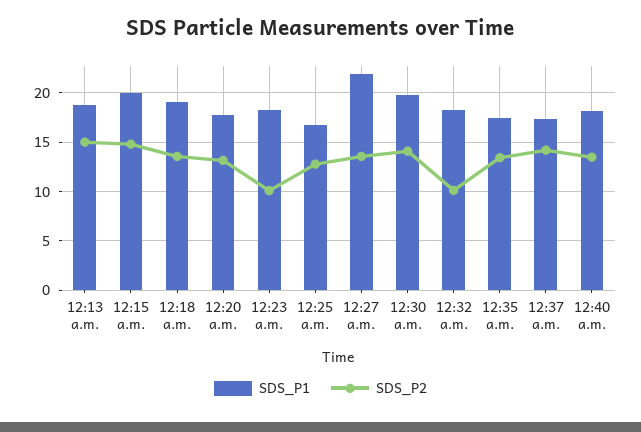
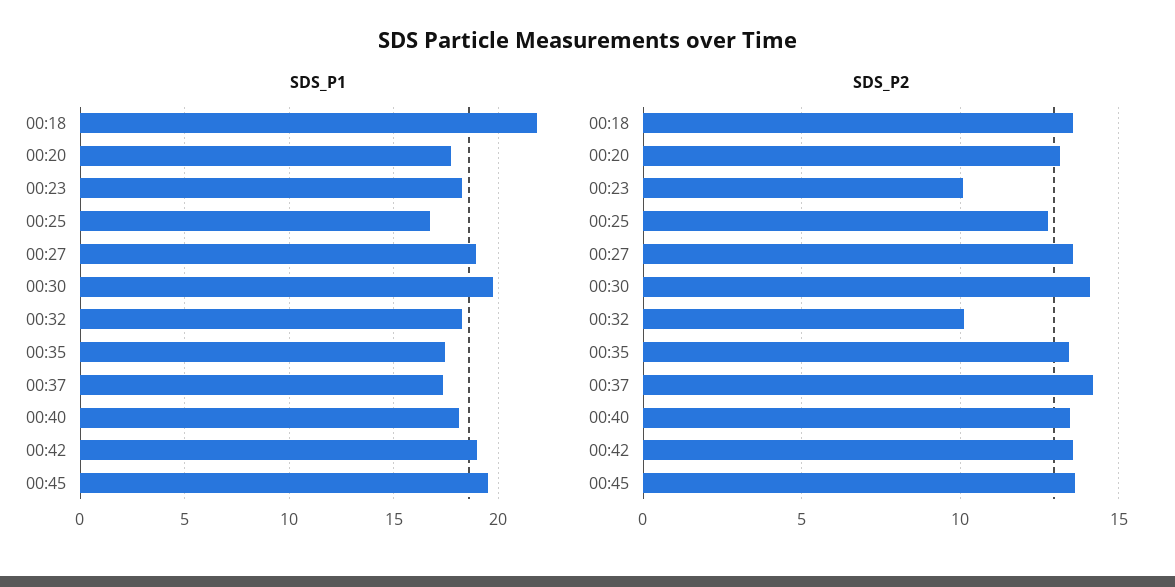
SDS_P1, 12:13 a.m.: 19 -> none
SDS_P2, 12:13 a.m.: 15 -> none
SDS_P1, 12:15 a.m.: 20 -> none
SDS_P2, 12:15 a.m.: 15 -> none
SDS_P1, 12:18 a.m.: 19 -> 22
SDS_P1, 12:27 a.m.: 22 -> 19
SDS_P1, 00:42: none -> 19
SDS_P1, 00:45: none -> 19.5
SDS_P2, 00:42: none -> 13.5
SDS_P2, 00:45: none -> 13.5

